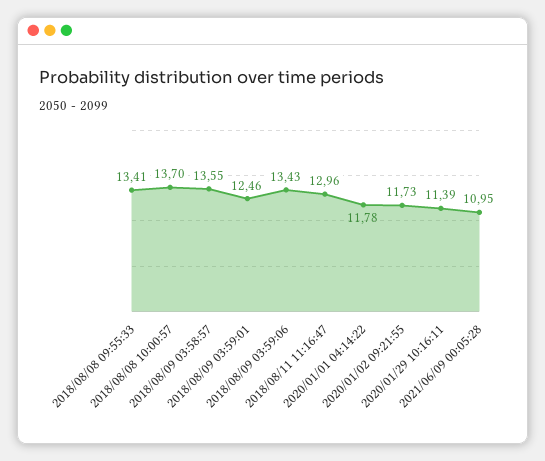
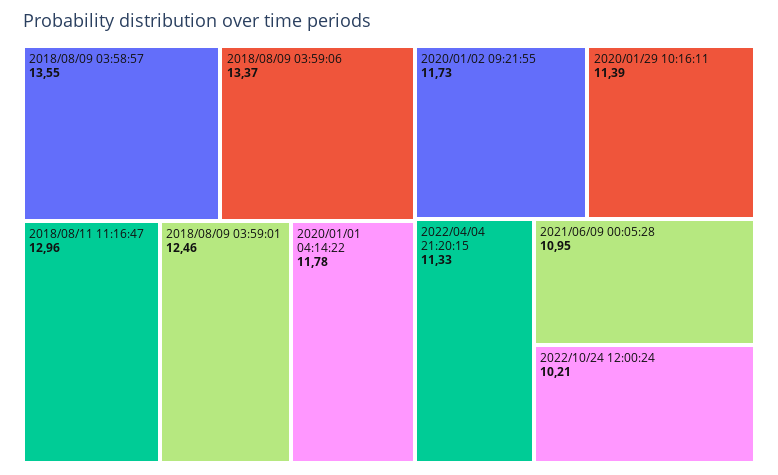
2018/08/08 09:55:33: 13.41 -> none
2018/08/08 10:00:57: 13.7 -> none
2018/08/09 03:59:06: 13.43 -> 13.37
2022/04/04 21:20:15: none -> 11.33
2022/10/24 12:00:24: none -> 10.21

